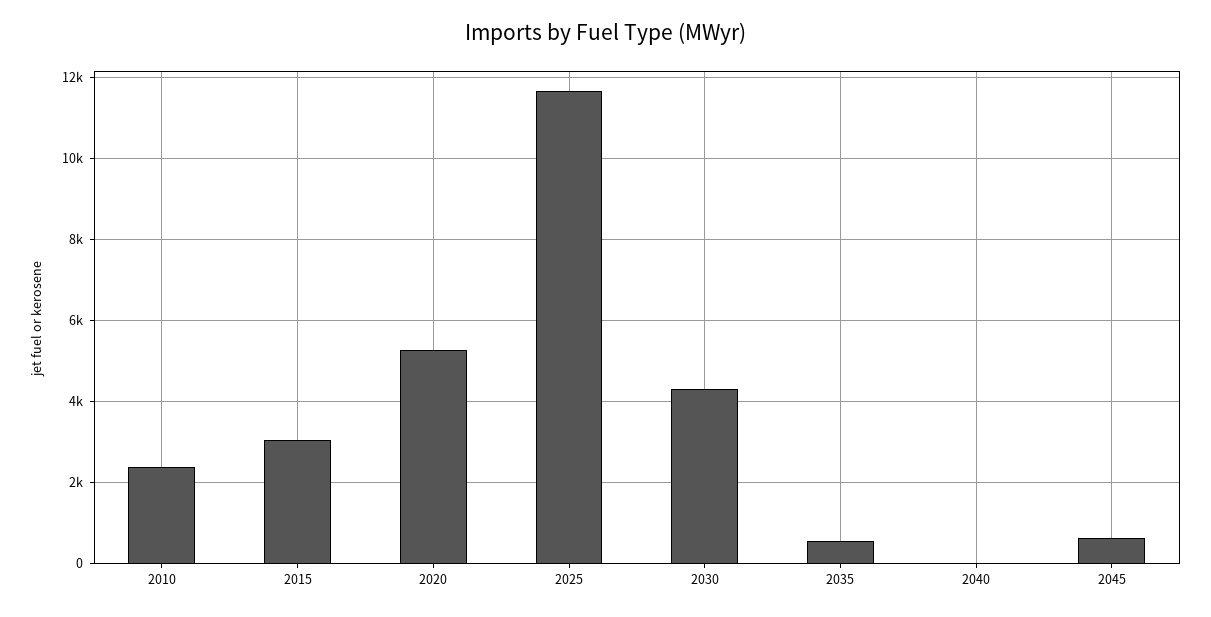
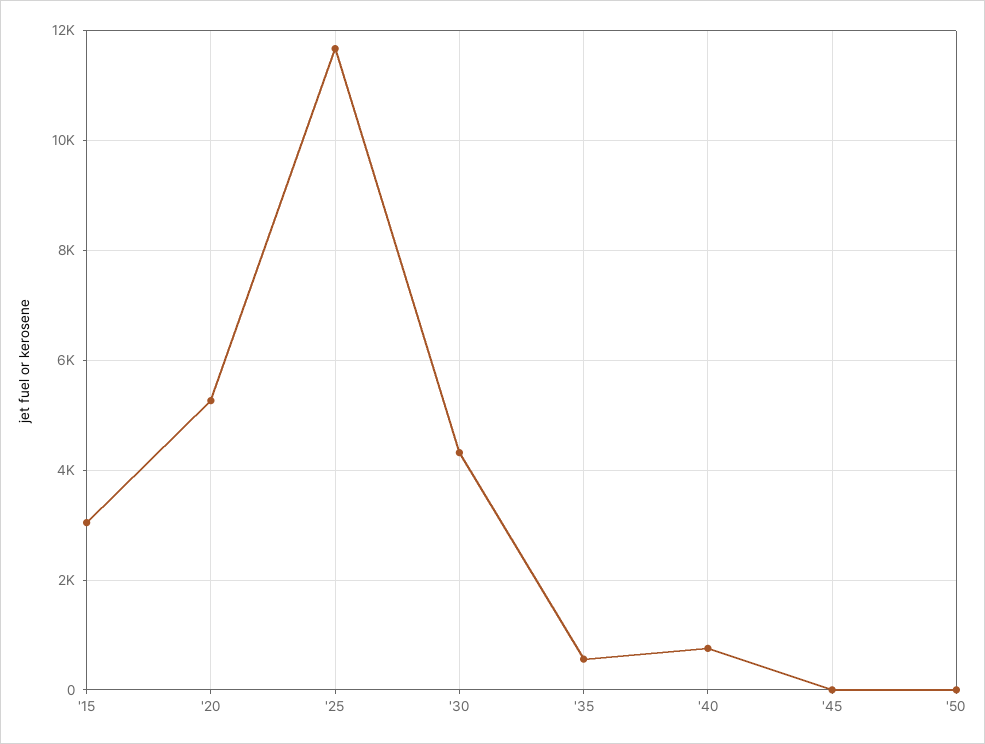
2010: 2400 -> none
2040: 0 -> 800
2045: 600 -> 0
'50: none -> 0

